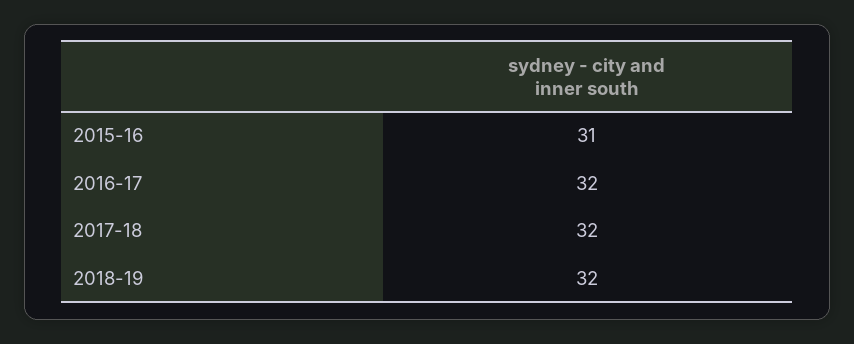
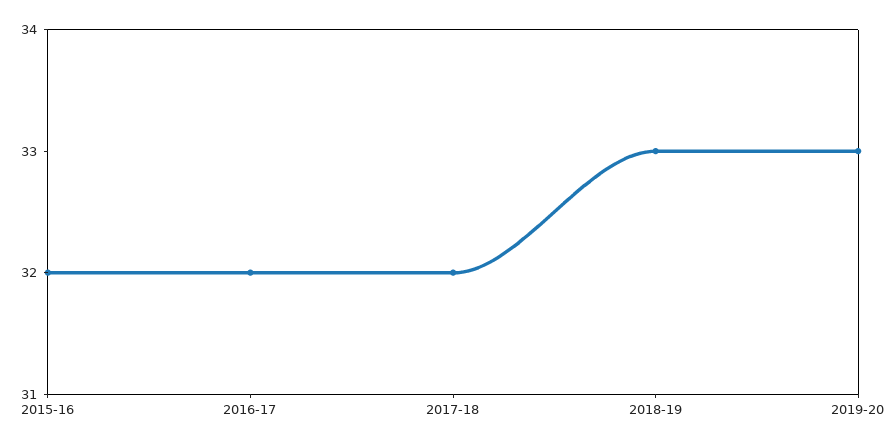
2015-16: 31 -> 32
2018-19: 32 -> 33
2019-20: none -> 33

